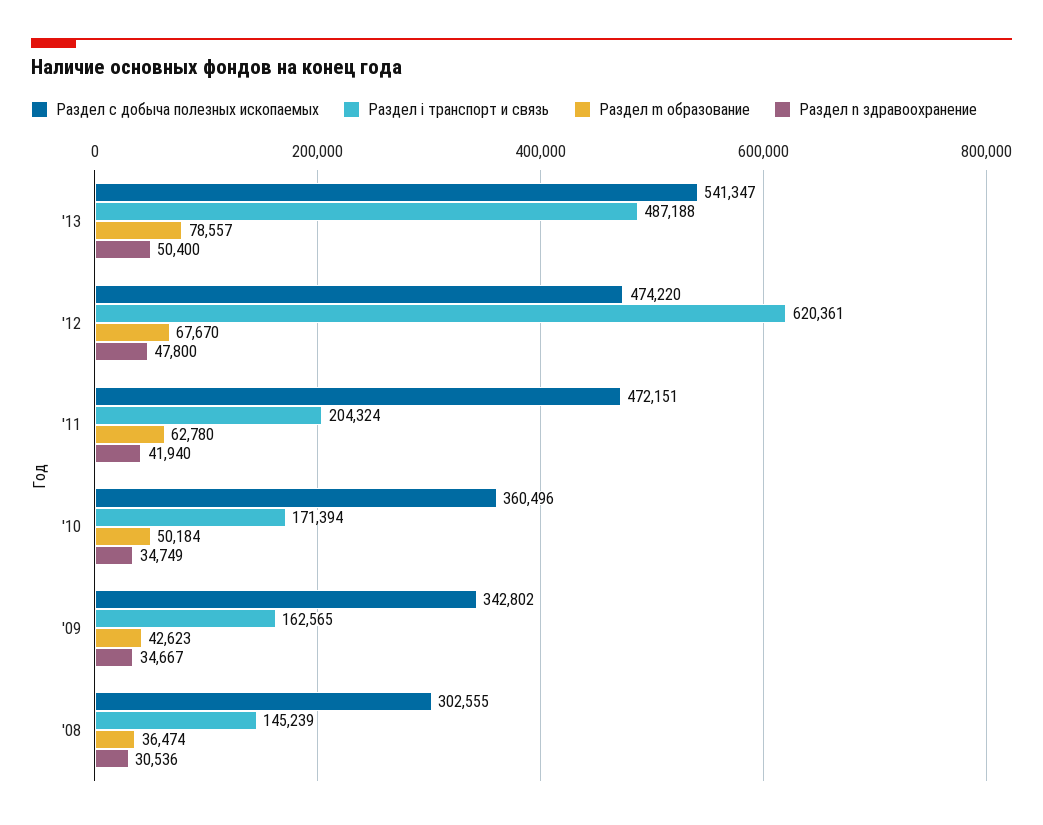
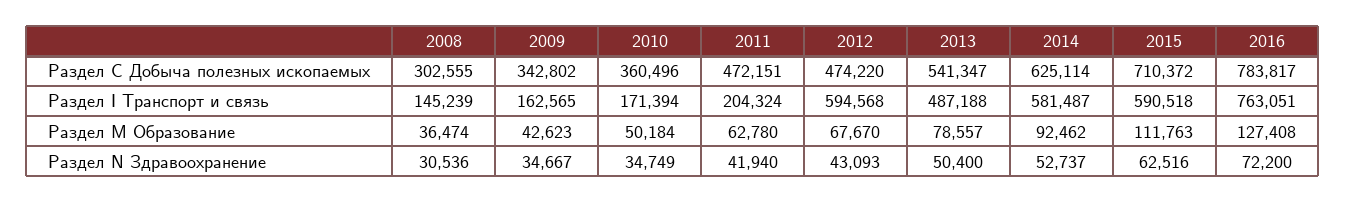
Раздел i транспорт и связь, '12: 620361 -> 594568
Раздел n здравоохранение, '12: 47800 -> 43093
Раздел с добыча полезных ископаемых, 2014: none -> 625114
Раздел с добыча полезных ископаемых, 2015: none -> 710372
Раздел с добыча полезных ископаемых, 2016: none -> 783817
Раздел i транспорт и связь, 2014: none -> 581487
Раздел i транспорт и связь, 2015: none -> 590518
Раздел i транспорт и связь, 2016: none -> 763051
Раздел m образование, 2014: none -> 92462
Раздел m образование, 2015: none -> 111763
Раздел m образование, 2016: none -> 127408
Раздел n здравоохранение, 2014: none -> 52737
Раздел n здравоохранение, 2015: none -> 62516
Раздел n здравоохранение, 2016: none -> 72200

